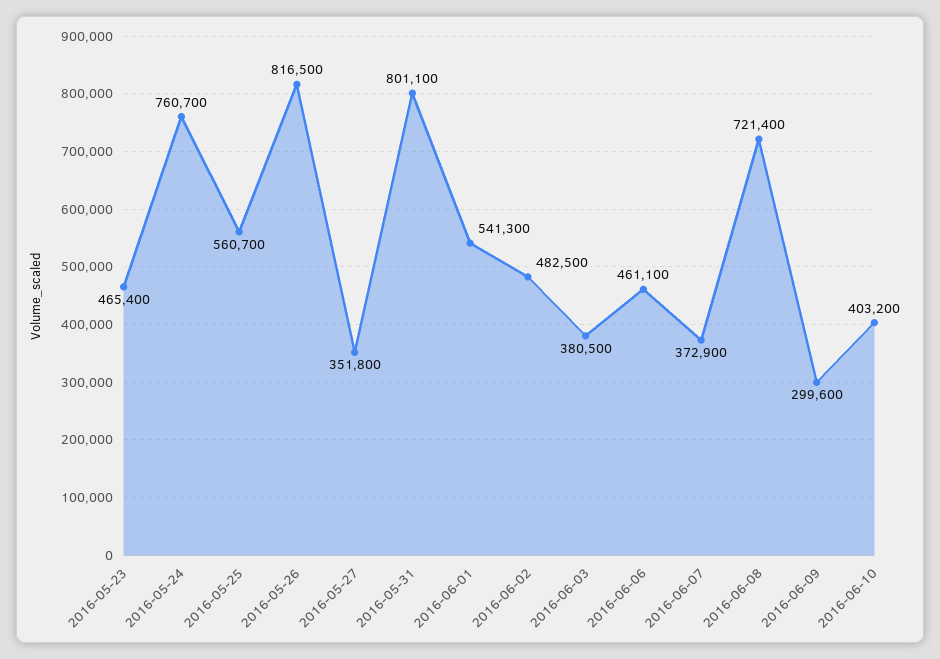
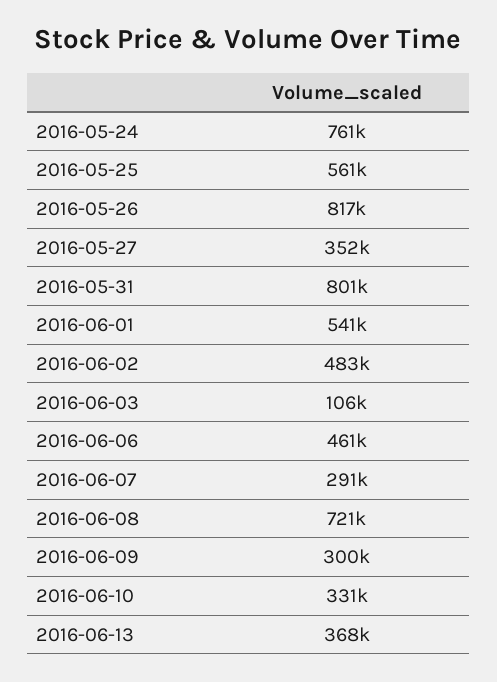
2016-05-23: 465400 -> none
2016-06-03: 380500 -> 106000
2016-06-07: 372900 -> 291000
2016-06-10: 403200 -> 331000
2016-06-13: none -> 368000

